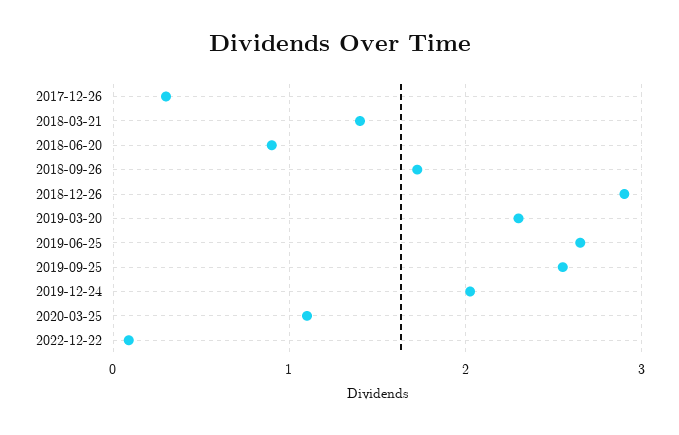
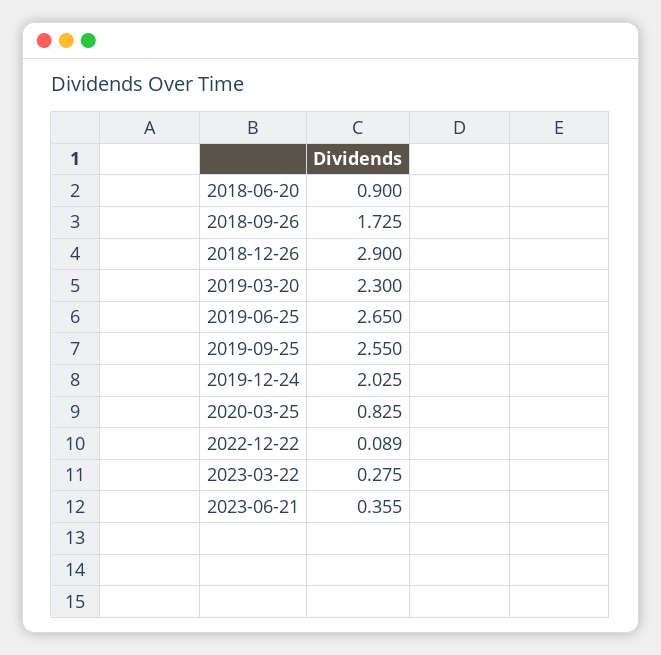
2017-12-26: 0.3 -> none
2018-03-21: 1.4 -> none
2020-03-25: 1.1 -> 0.825
2023-03-22: none -> 0.275
2023-06-21: none -> 0.355

